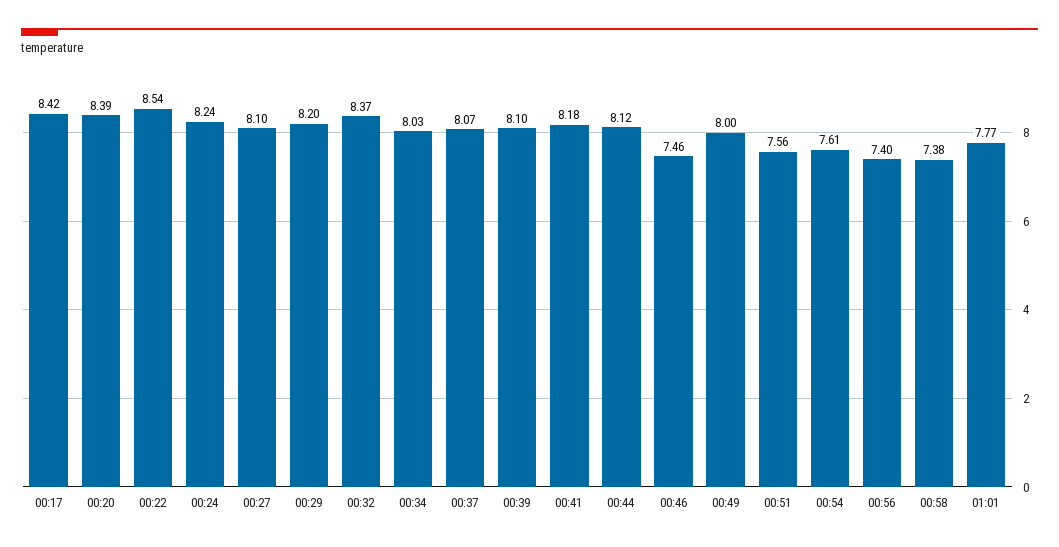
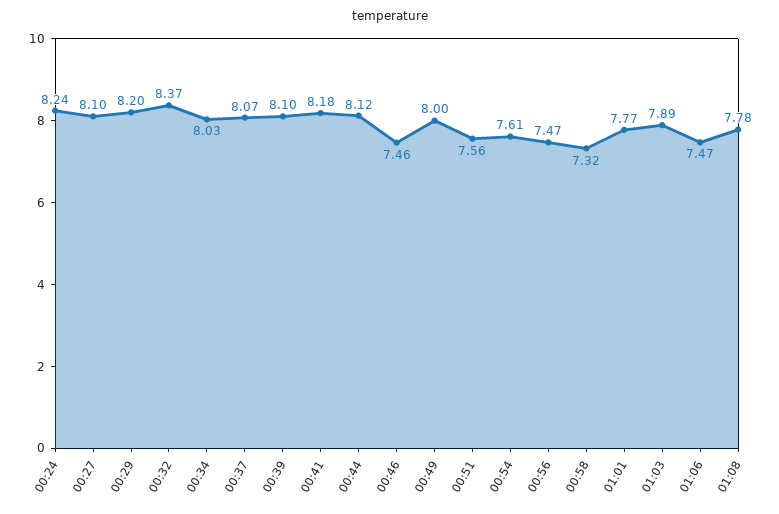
00:17: 8.42 -> none
00:20: 8.39 -> none
00:22: 8.54 -> none
00:56: 7.4 -> 7.47
00:58: 7.38 -> 7.32
01:03: none -> 7.89
01:06: none -> 7.47
01:08: none -> 7.78

